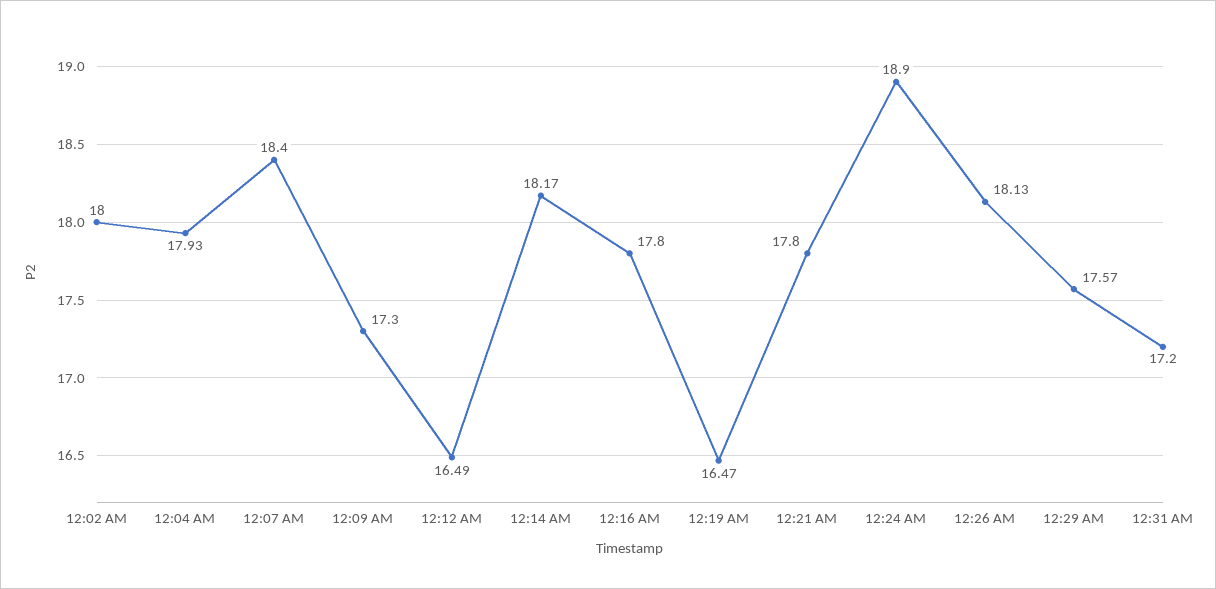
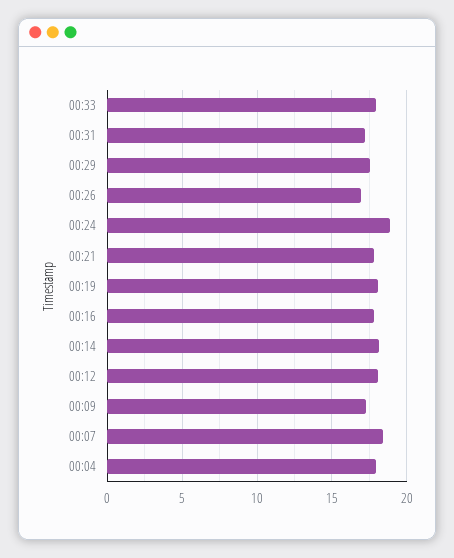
12:02 AM: 18 -> none
12:12 AM: 16.49 -> 18
12:19 AM: 16.47 -> 18
12:26 AM: 18.13 -> 17
00:33: none -> 18

